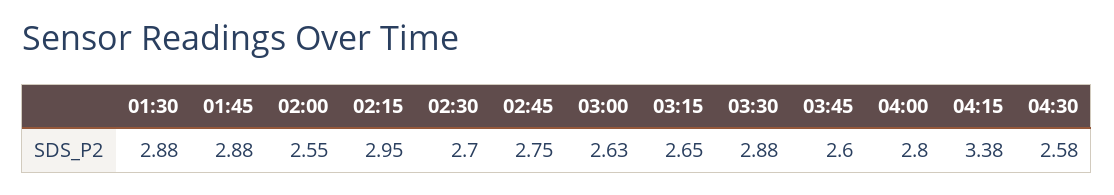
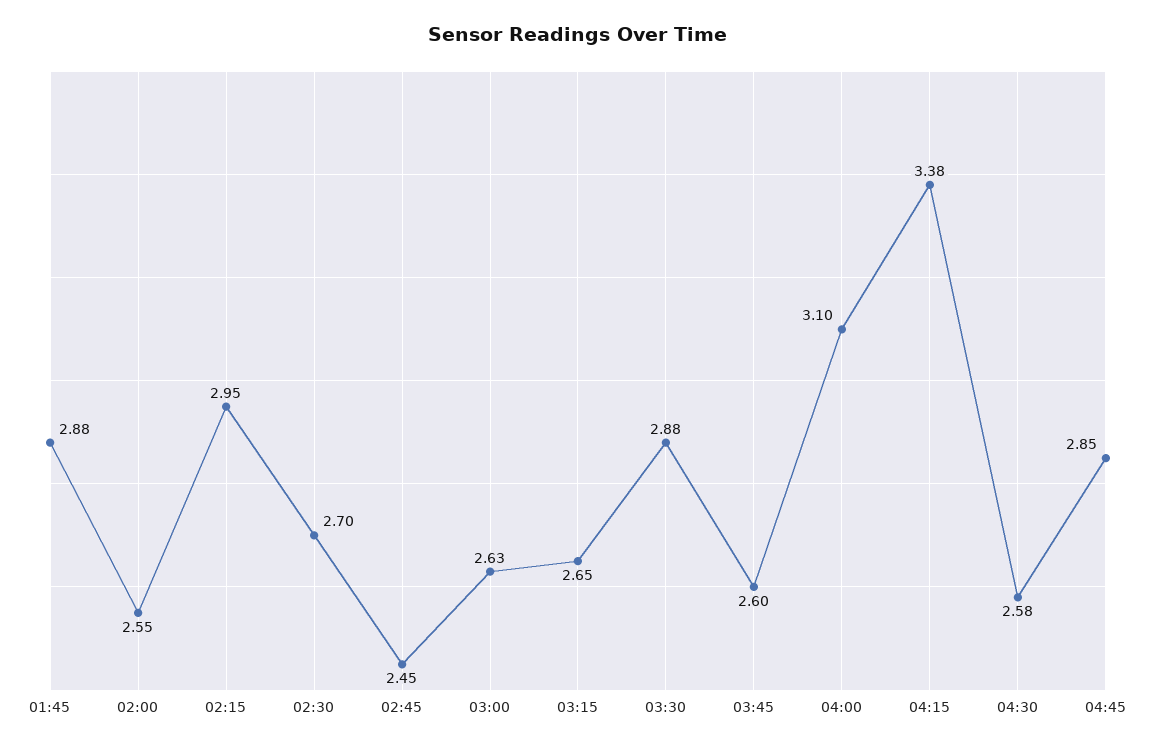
01:30: 2.88 -> none
02:45: 2.75 -> 2.45
04:00: 2.8 -> 3.1
04:45: none -> 2.85

